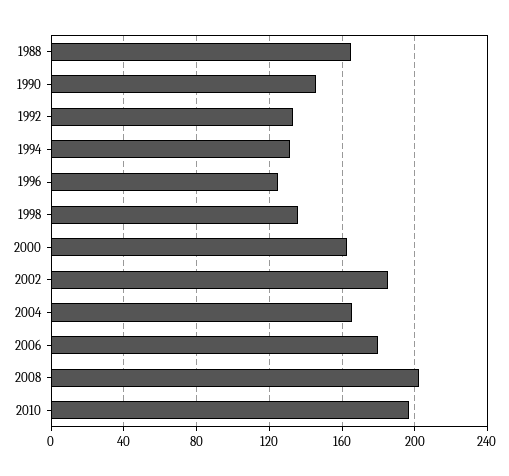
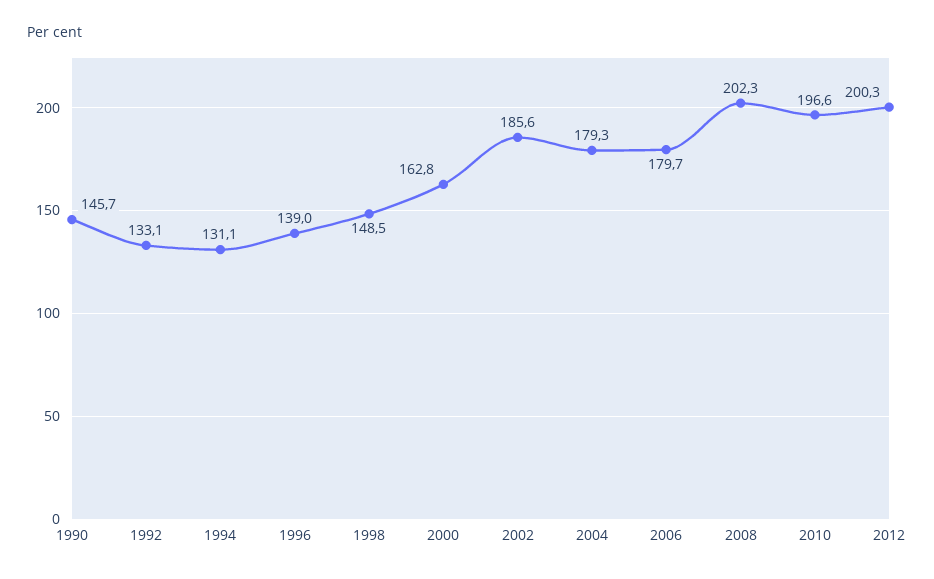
1988: 165 -> none
1996: 125 -> 139
1998: 135 -> 148.5
2004: 165 -> 179.3
2012: none -> 200.3

